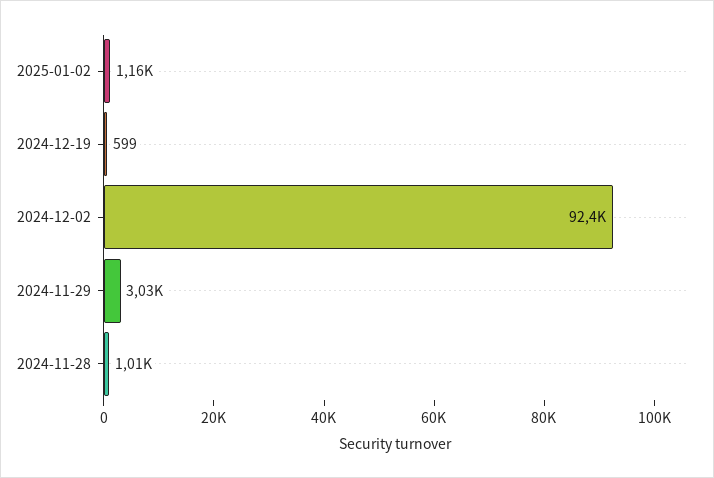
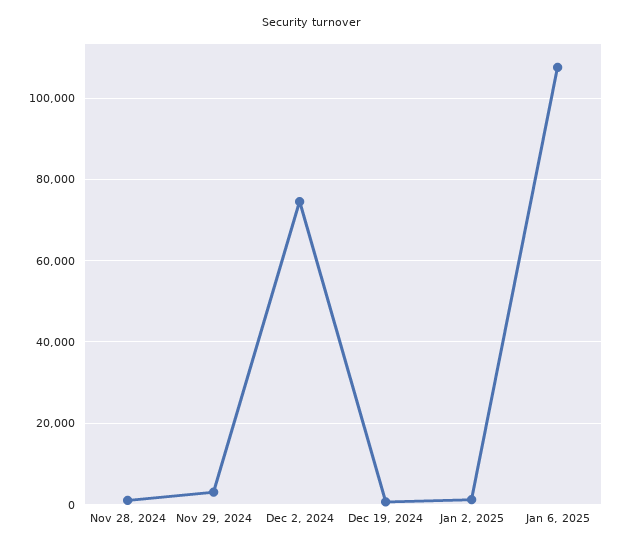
2024-12-02: 92400 -> 74000
Jan 6, 2025: none -> 108000

